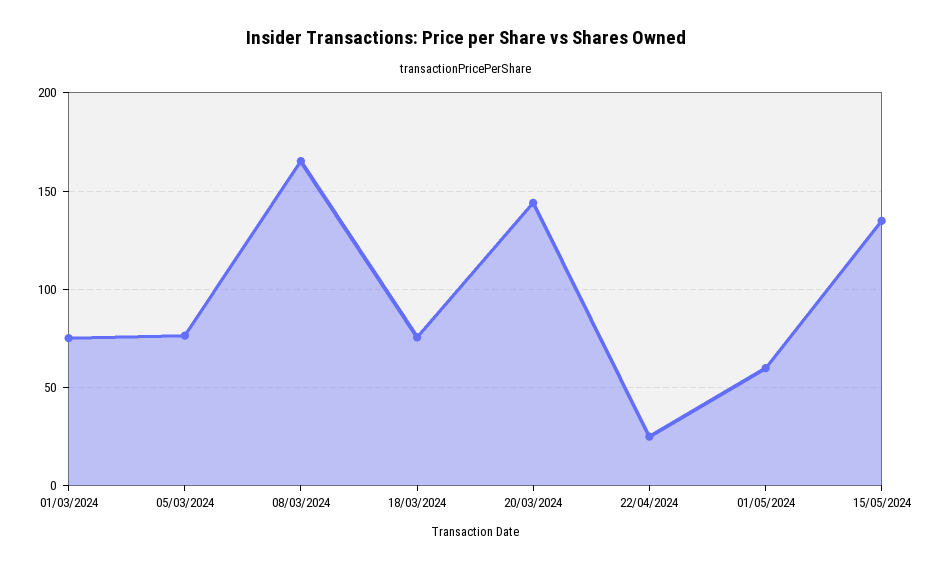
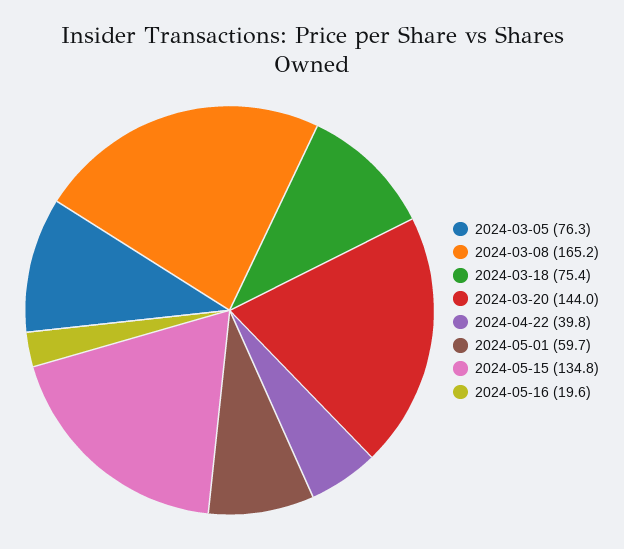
01/03/2024: 75 -> none
22/04/2024: 25 -> 39.8
2024-05-16: none -> 19.6

